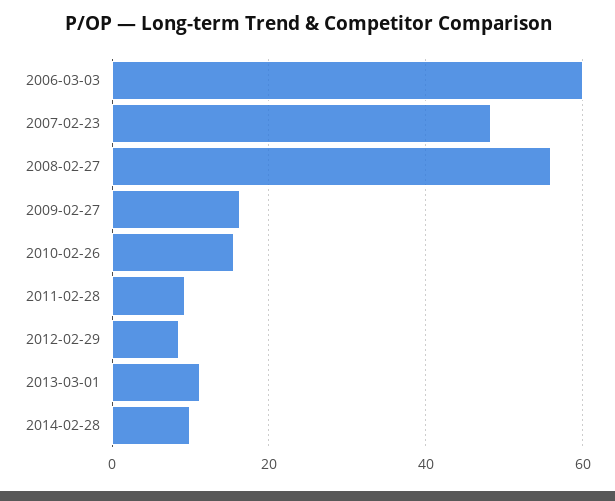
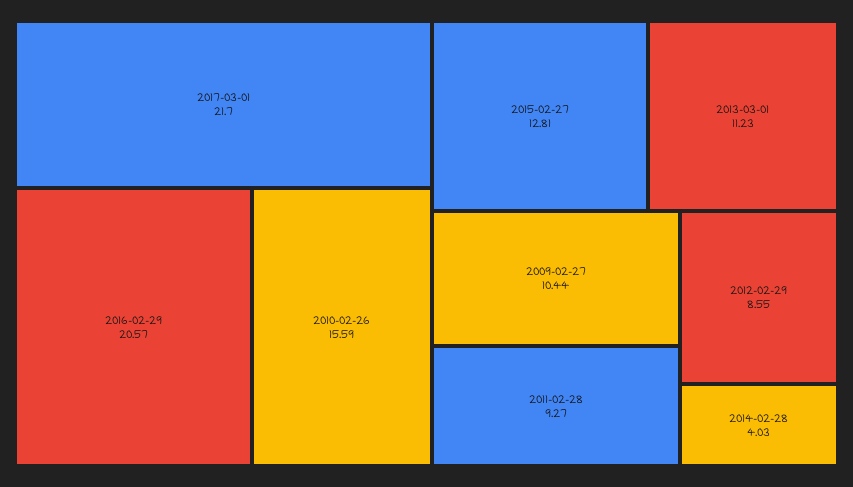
2006-03-03: 60 -> none
2007-02-23: 48 -> none
2008-02-27: 56 -> none
2009-02-27: 16 -> 10.44
2014-02-28: 10 -> 4.03
2017-03-01: none -> 21.7
2016-02-29: none -> 20.57
2015-02-27: none -> 12.81

